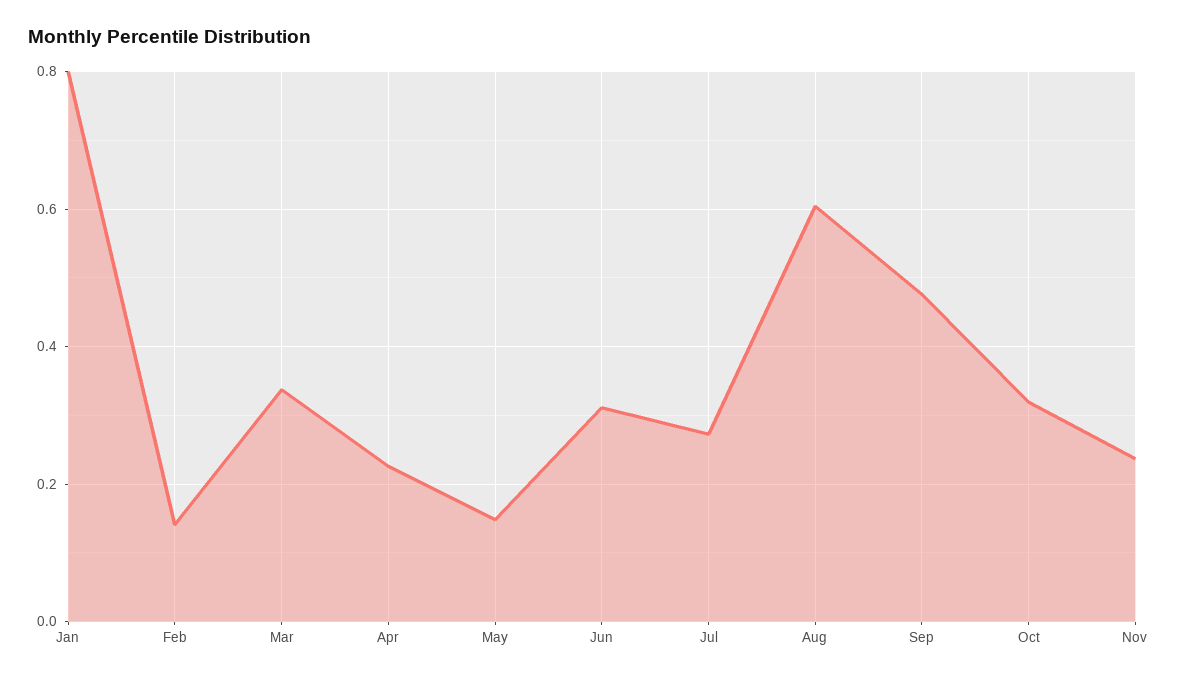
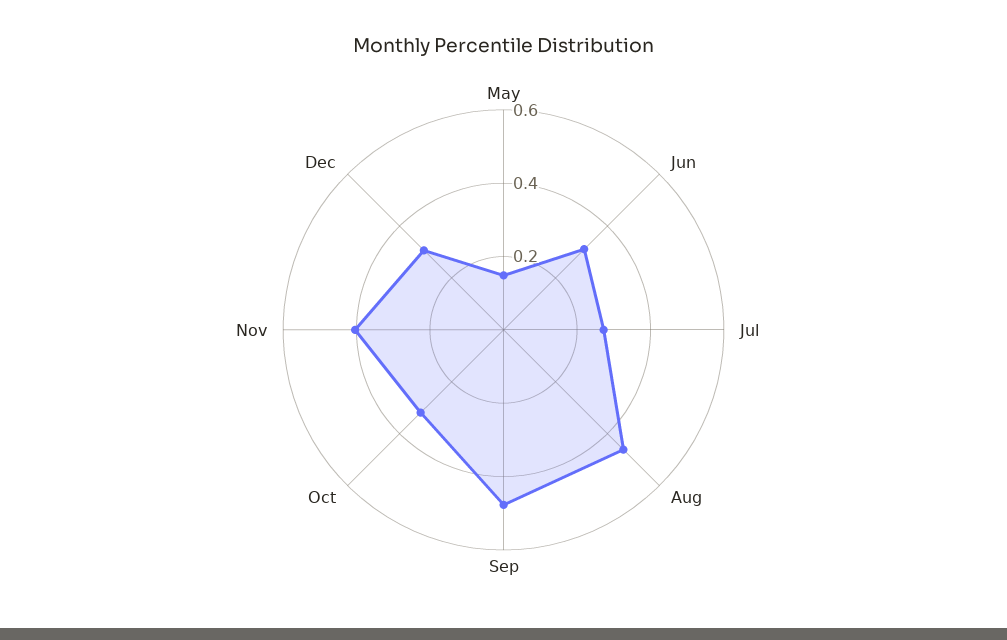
Jan: 0.8 -> none
Feb: 0.14 -> none
Mar: 0.34 -> none
Apr: 0.22 -> none
Aug: 0.6 -> 0.45
Nov: 0.24 -> 0.4
Dec: none -> 0.3

